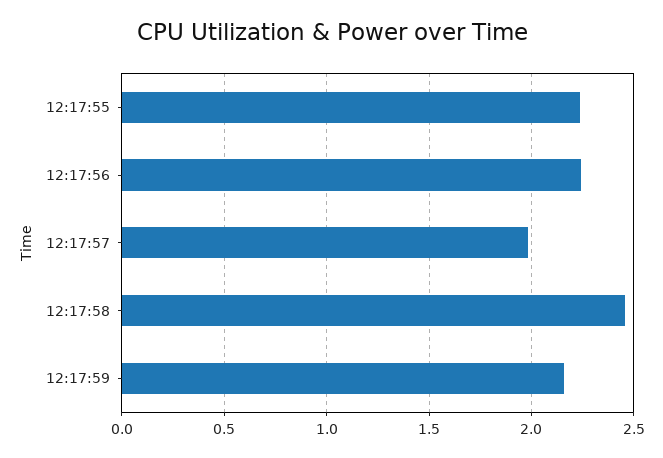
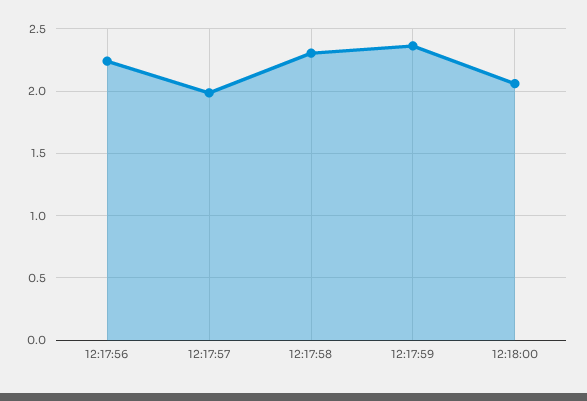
12:17:55: 2.25 -> none
12:17:58: 2.45 -> 2.3
12:17:59: 2.15 -> 2.35
12:18:00: none -> 2.05

